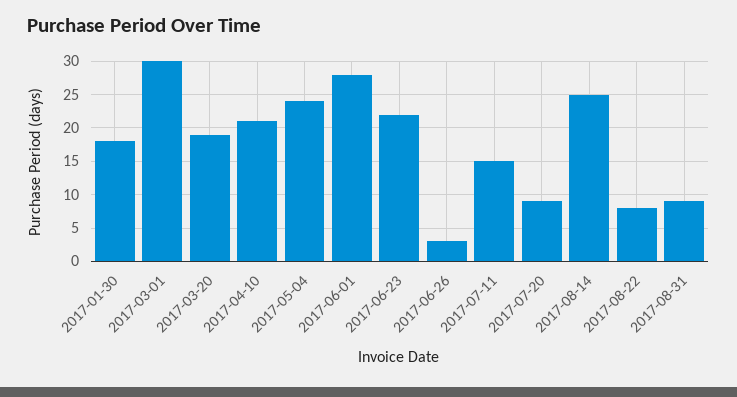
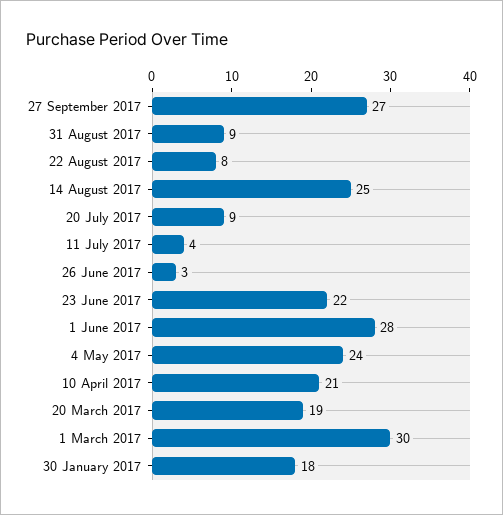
2017-07-11: 15 -> 4
27 September 2017: none -> 27

